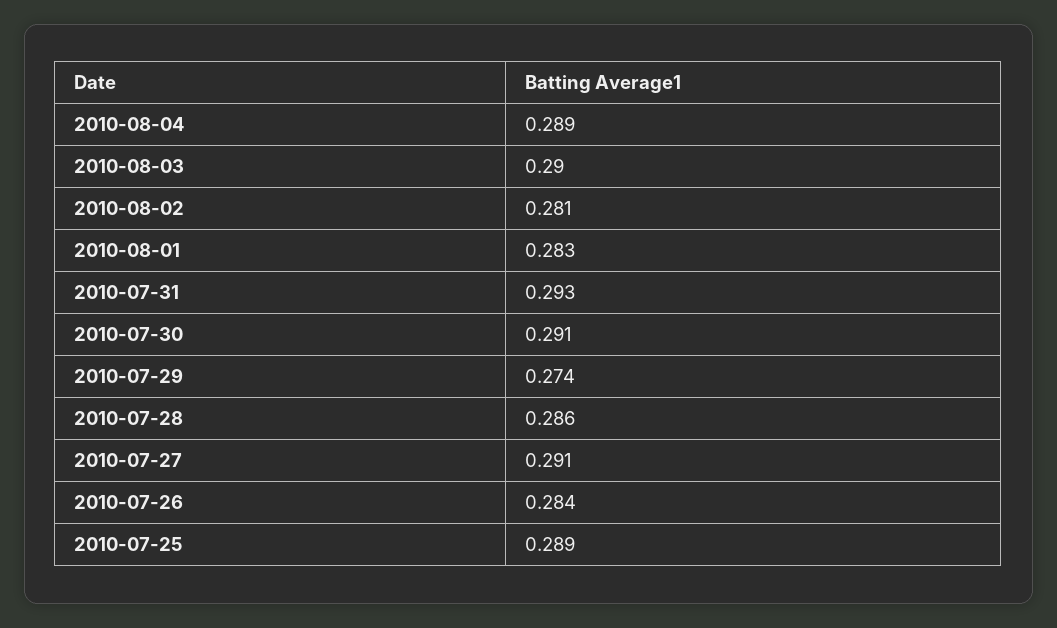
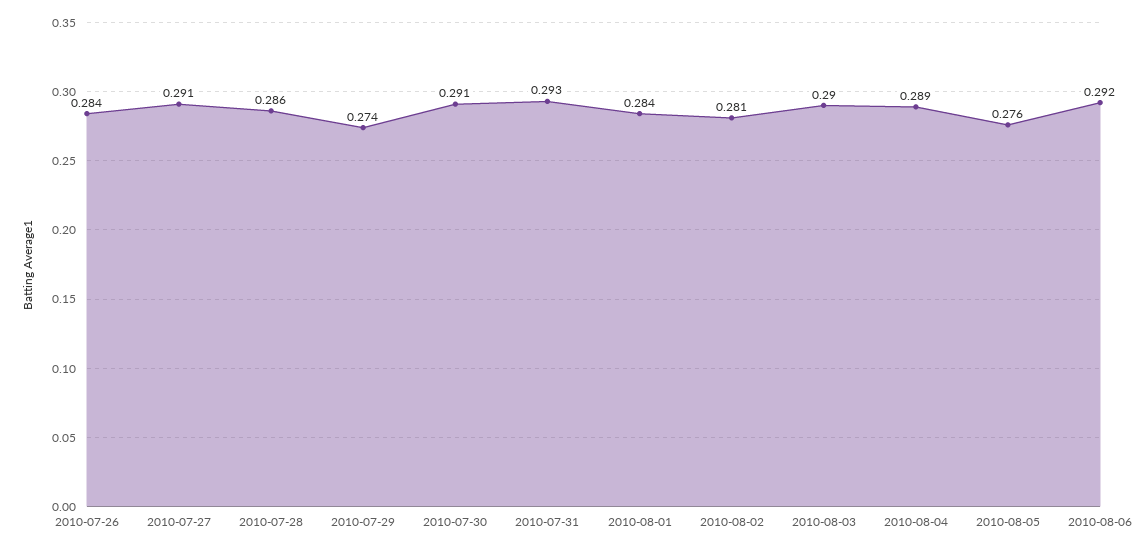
2010-08-01: 0.283 -> 0.284
2010-07-25: 0.289 -> none
2010-08-05: none -> 0.276
2010-08-06: none -> 0.292

